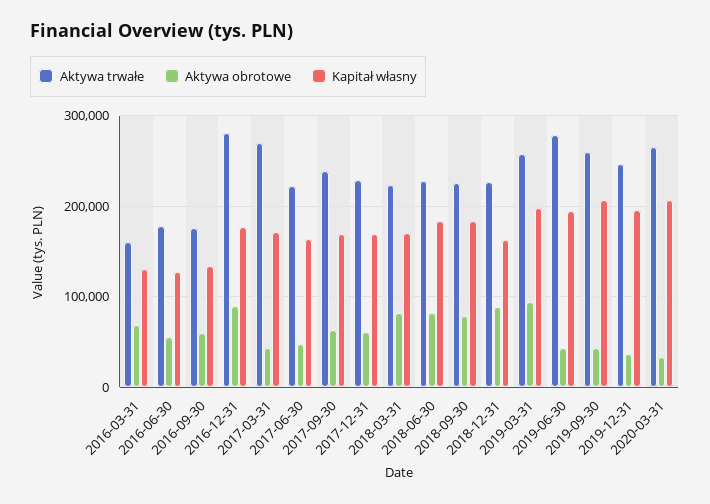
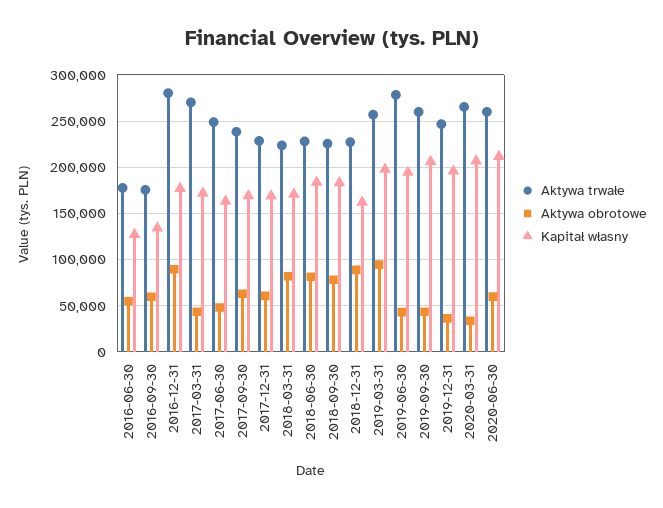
Aktywa trwałe, 2016-03-31: 160000 -> none
Aktywa obrotowe, 2016-03-31: 70000 -> none
Kapitał własny, 2016-03-31: 130000 -> none
Aktywa trwałe, 2017-06-30: 220000 -> 250000
Aktywa trwałe, 2020-06-30: none -> 260000
Aktywa obrotowe, 2020-06-30: none -> 60000
Kapitał własny, 2020-06-30: none -> 210000

